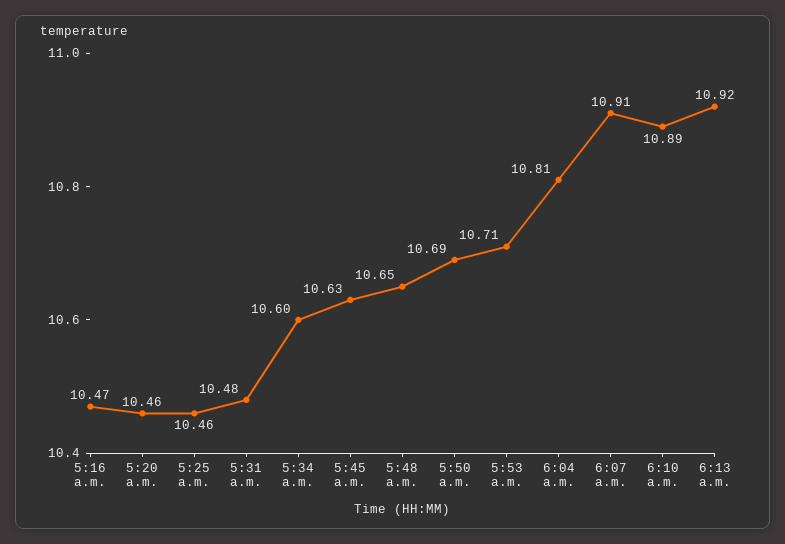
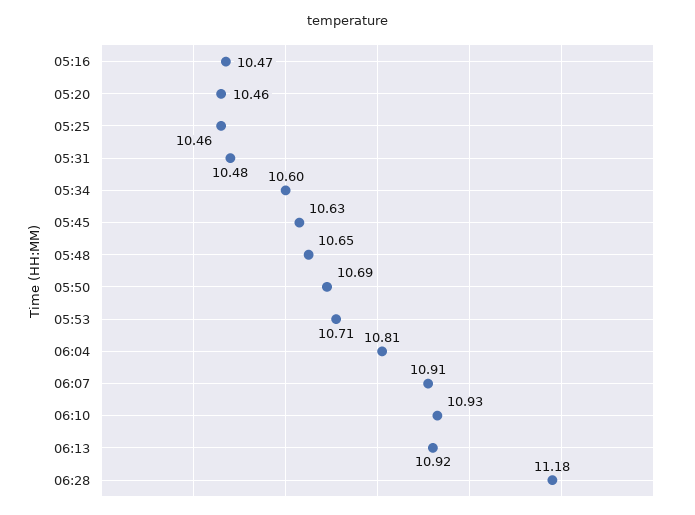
6:10 a.m.: 10.89 -> 10.93
06:28: none -> 11.18

